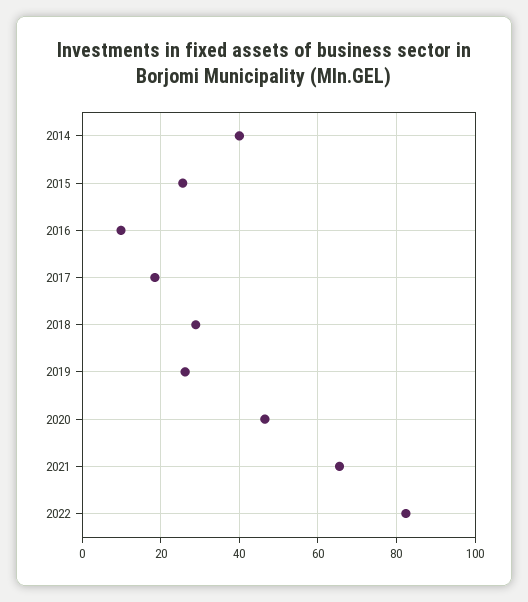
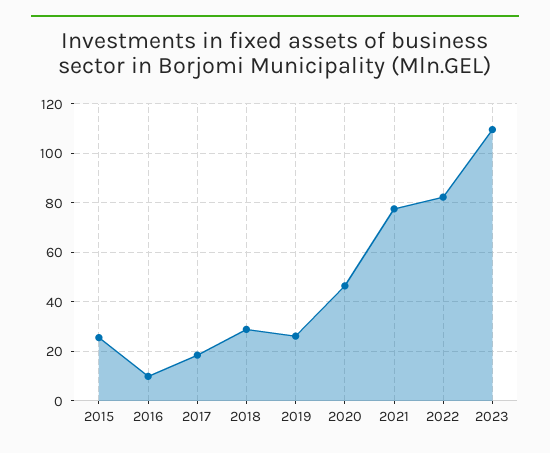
2014: 40 -> none
2021: 66 -> 77.5
2023: none -> 110

